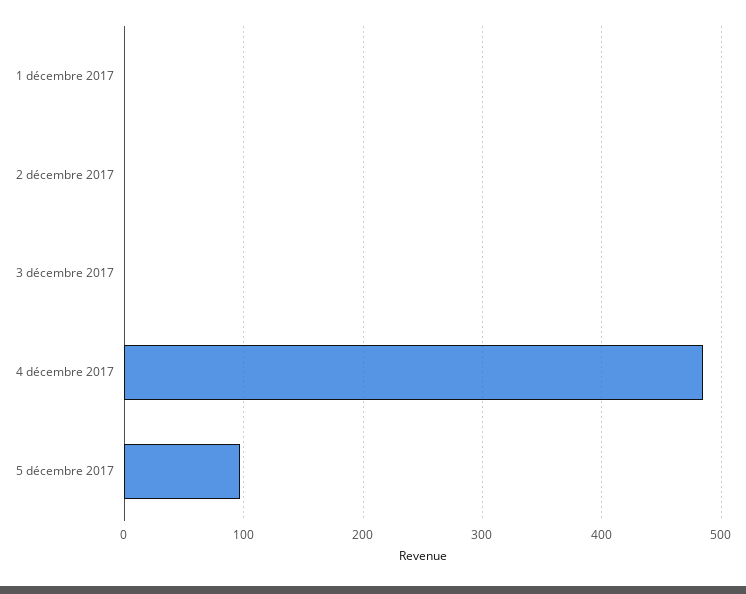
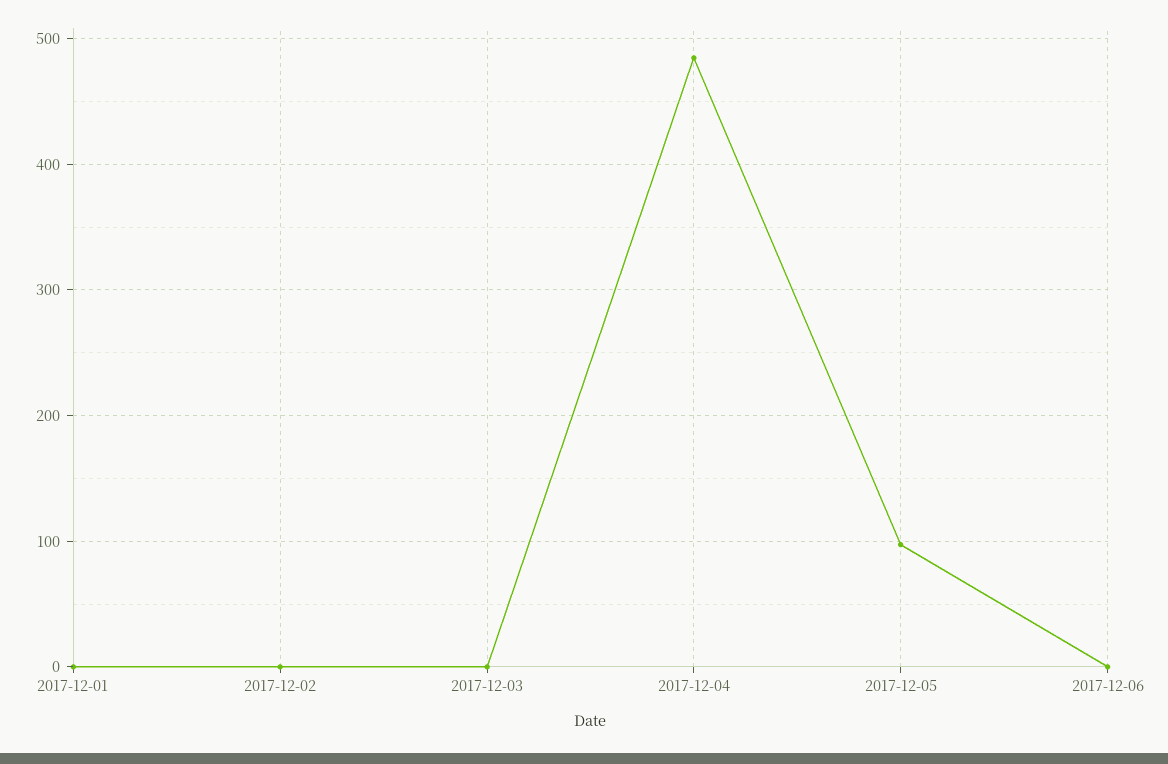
2017-12-06: none -> 0

